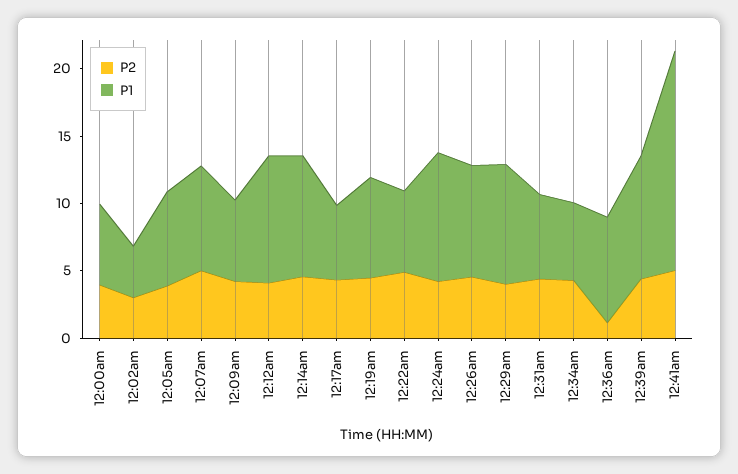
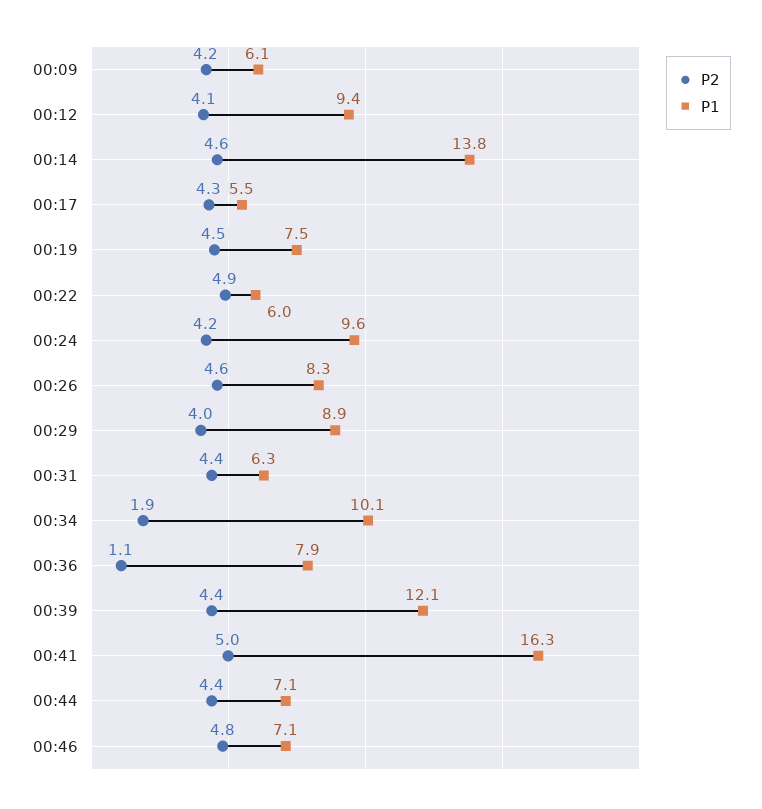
P2, 12:00am: 4 -> none
P1, 12:00am: 6 -> none
P2, 12:02am: 3 -> none
P1, 12:02am: 4 -> none
P2, 12:05am: 4 -> none
P1, 12:05am: 7 -> none
P2, 12:07am: 5 -> none
P1, 12:07am: 8 -> none
P1, 12:14am: 9 -> 13.8
P2, 12:34am: 4 -> 1.9
P1, 12:34am: 6 -> 10.1
P1, 12:39am: 9 -> 12.1
P2, 00:44: none -> 4.4
P1, 00:44: none -> 7.1
P2, 00:46: none -> 4.8
P1, 00:46: none -> 7.1

